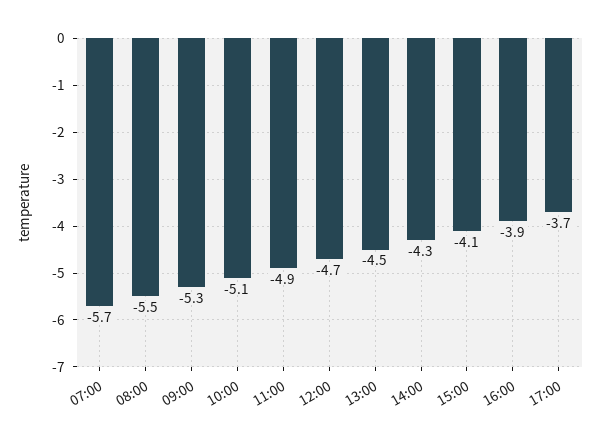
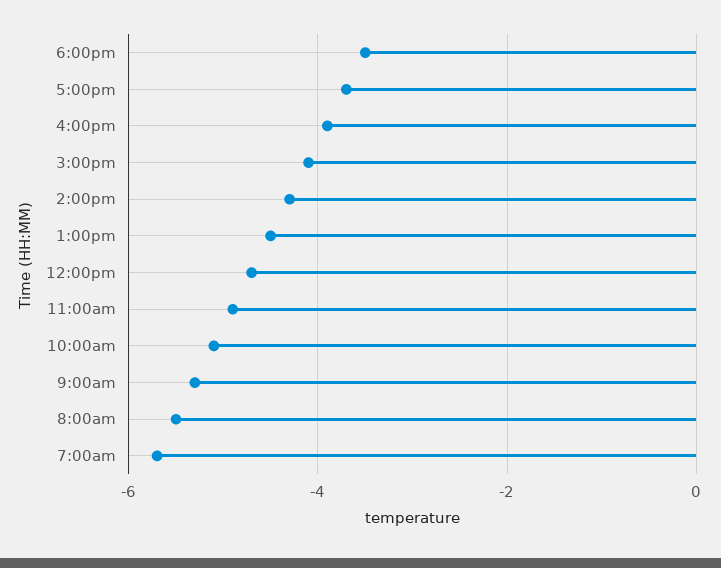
6:00pm: none -> -3.5

